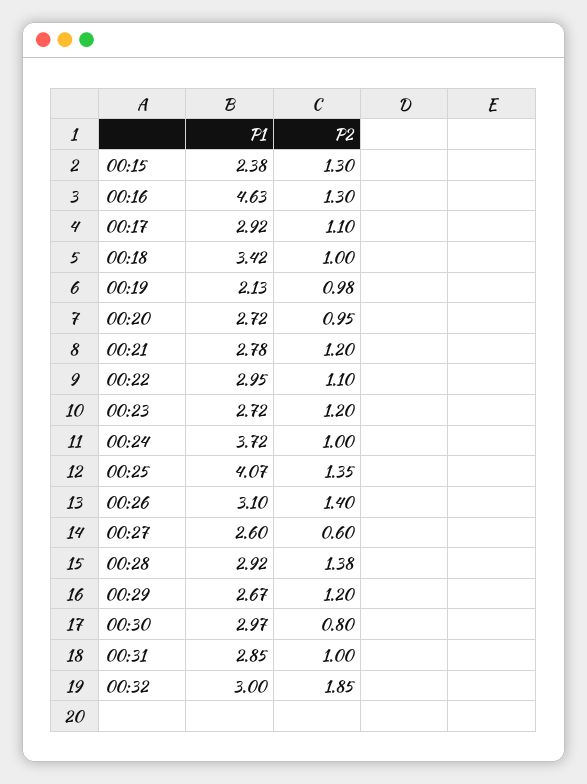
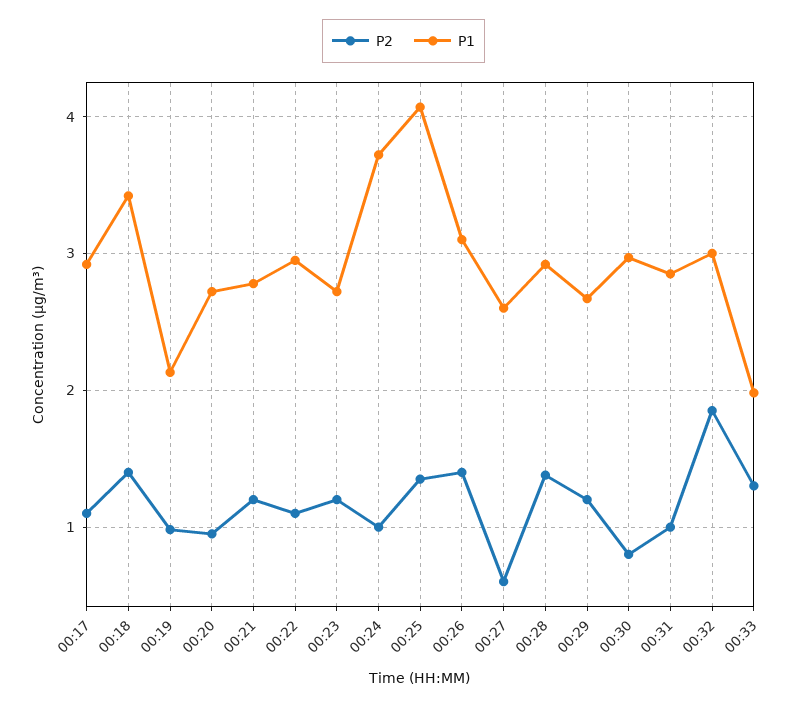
P1, 00:15: 2.38 -> none
P2, 00:15: 1.3 -> none
P1, 00:16: 4.63 -> none
P2, 00:16: 1.3 -> none
P2, 00:18: 1 -> 1.4
P2, 00:33: none -> 1.3
P1, 00:33: none -> 2

